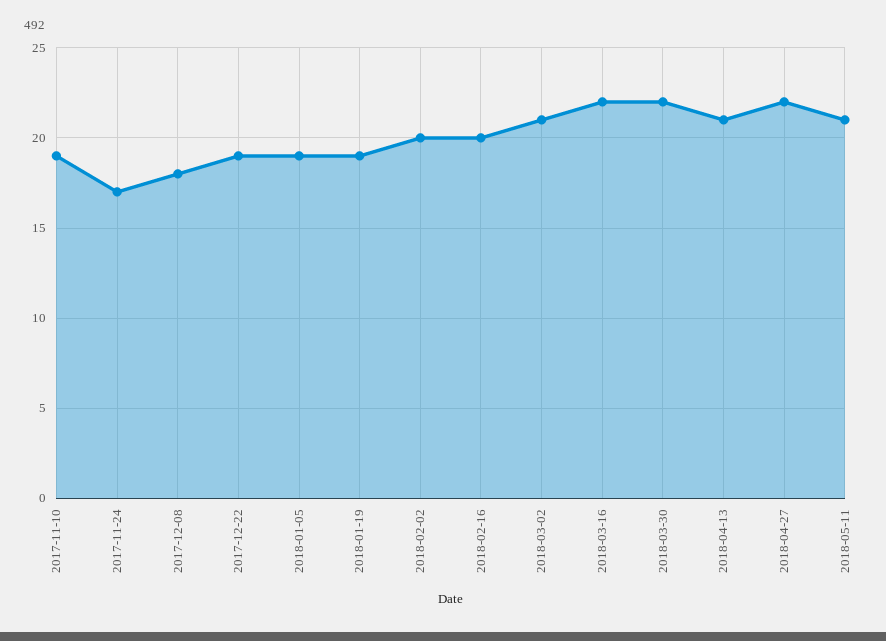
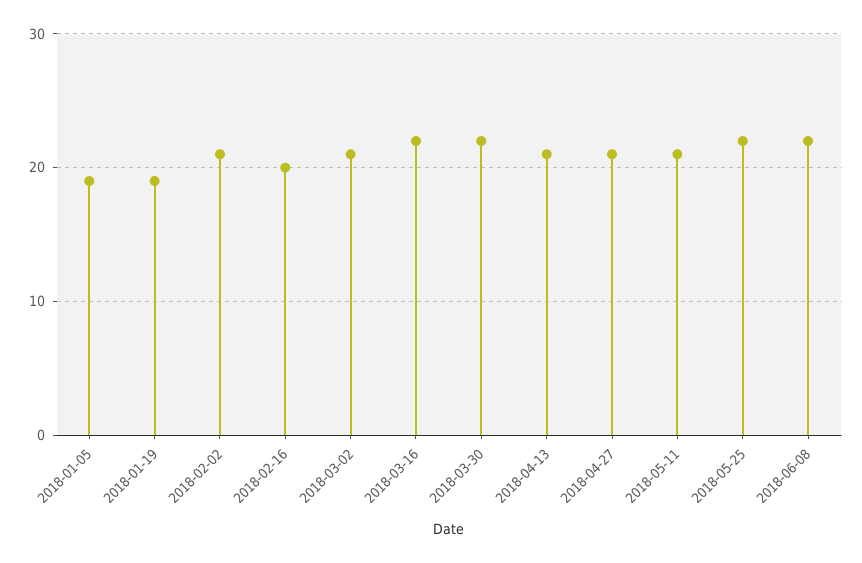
2017-11-10: 19 -> none
2017-11-24: 17 -> none
2017-12-08: 18 -> none
2017-12-22: 19 -> none
2018-02-02: 20 -> 21
2018-04-27: 22 -> 21
2018-05-25: none -> 22
2018-06-08: none -> 22

